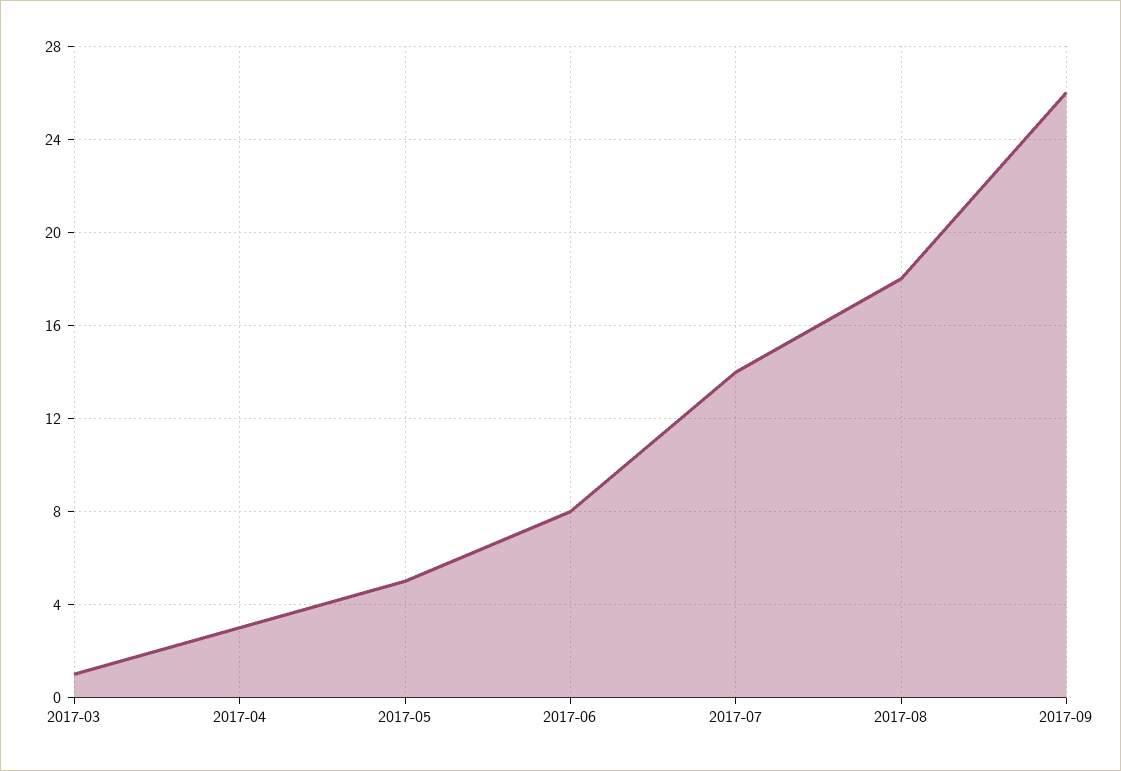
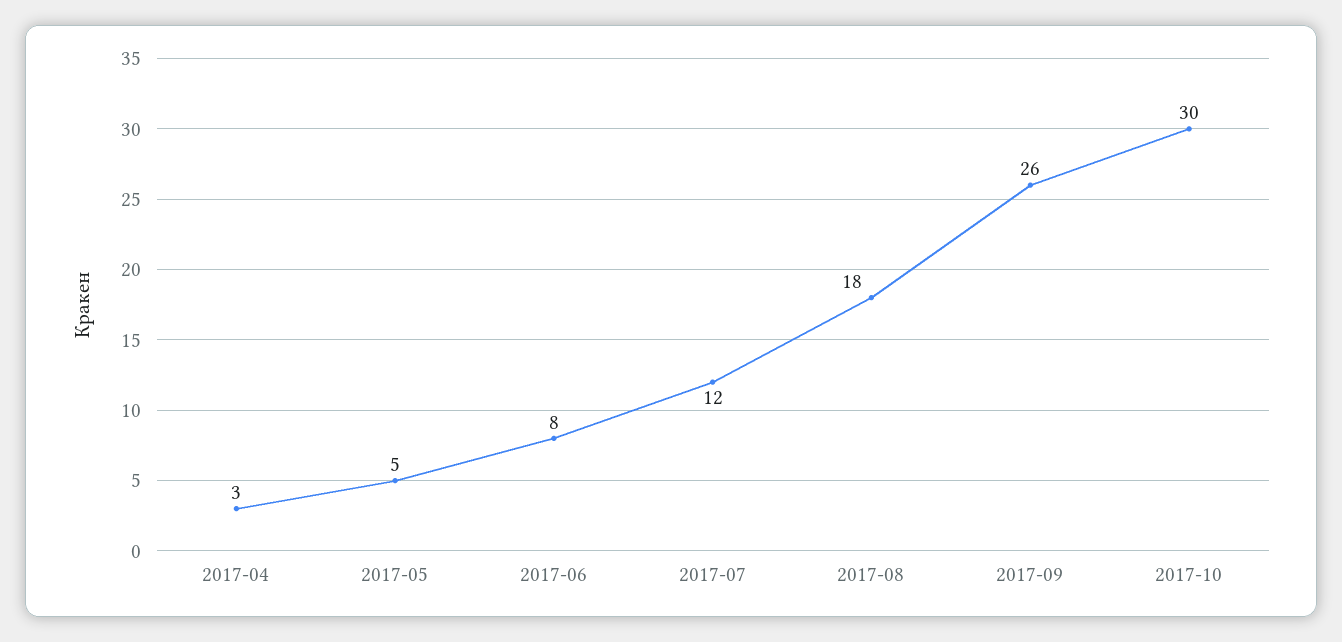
2017-03: 1 -> none
2017-07: 14 -> 12
2017-10: none -> 30

